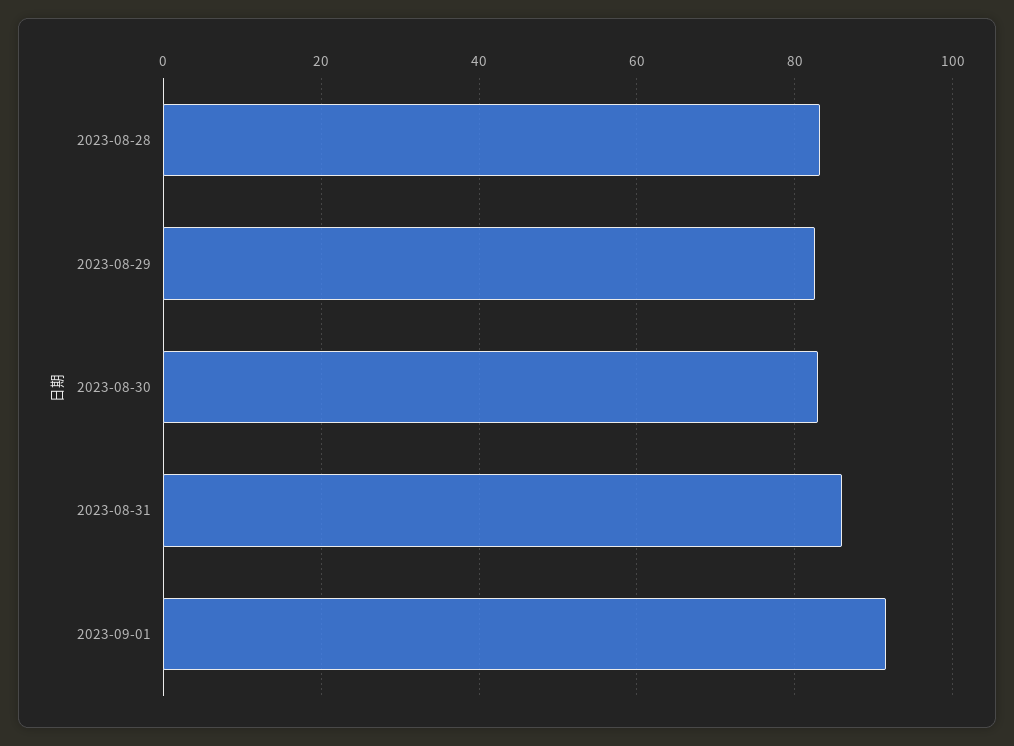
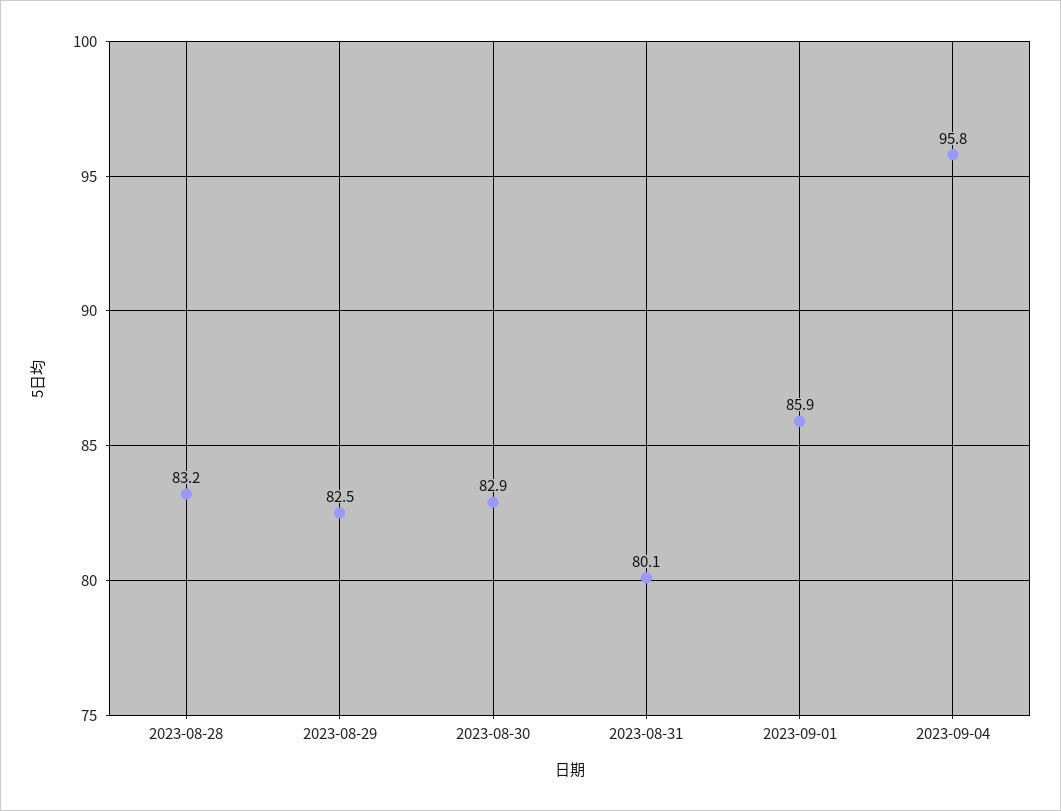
2023-08-31: 86 -> 80.1
2023-09-01: 92 -> 85.9
2023-09-04: none -> 95.8

